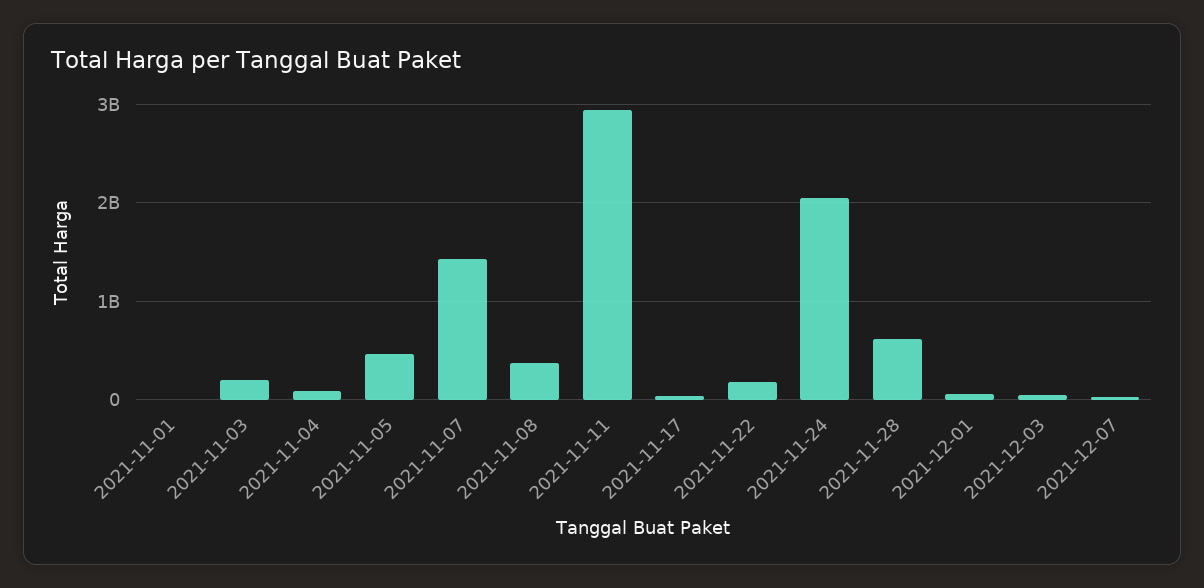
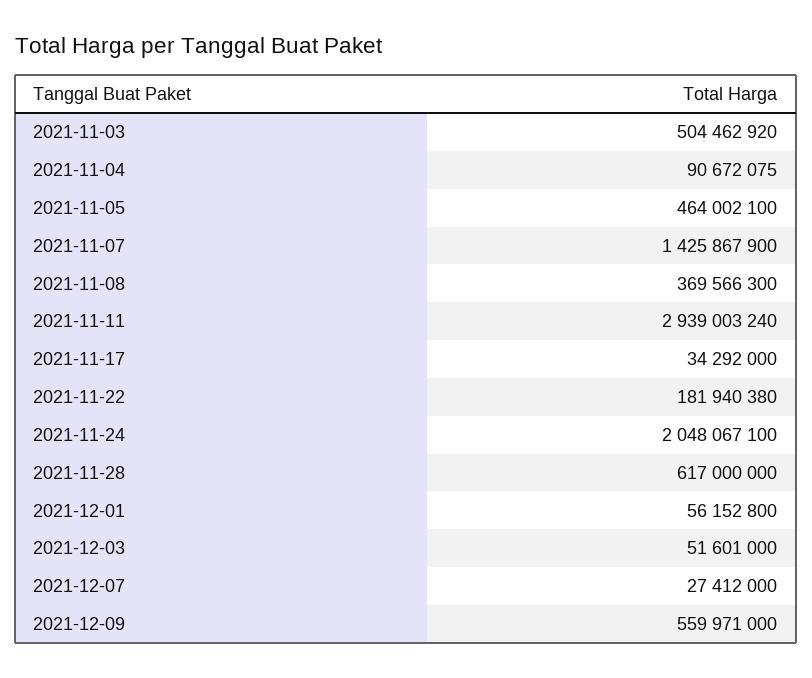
2021-11-01: 0 -> none
2021-11-03: 200000000 -> 504462920
2021-12-09: none -> 559971000

